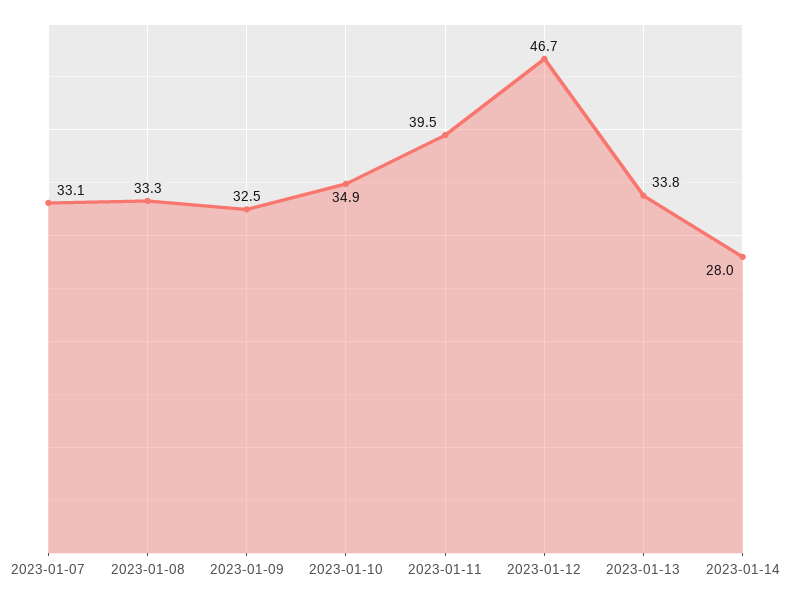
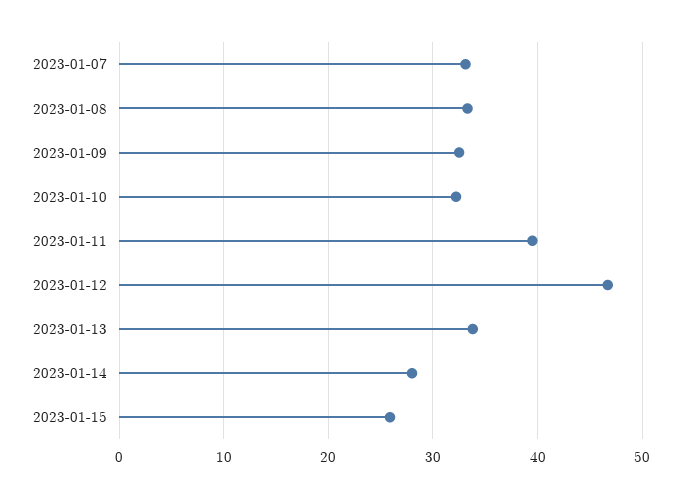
2023-01-10: 34.9 -> 32
2023-01-15: none -> 26

